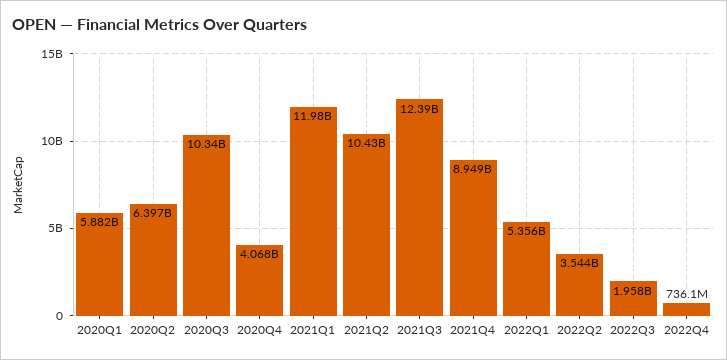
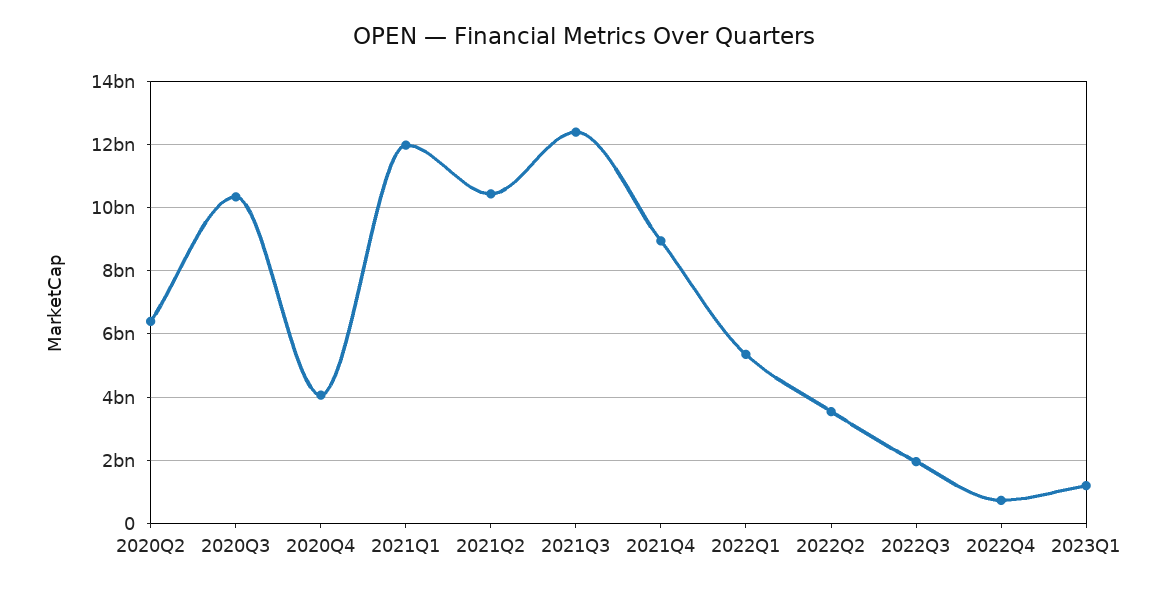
2020Q1: 5882000000 -> none
2023Q1: none -> 1200000000

